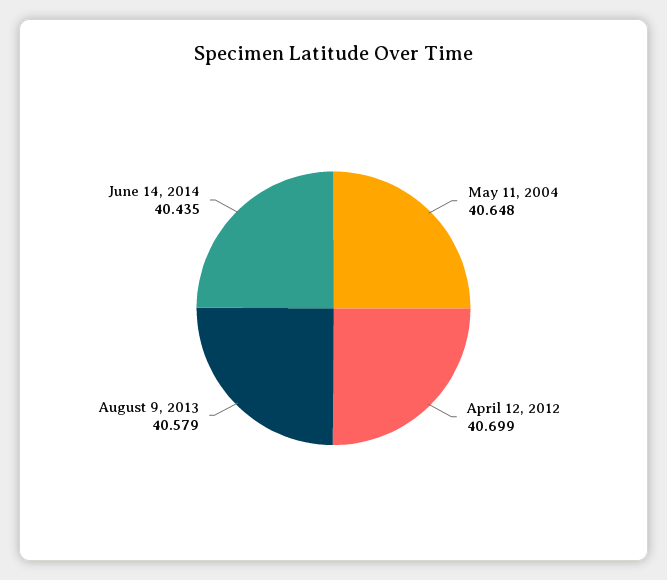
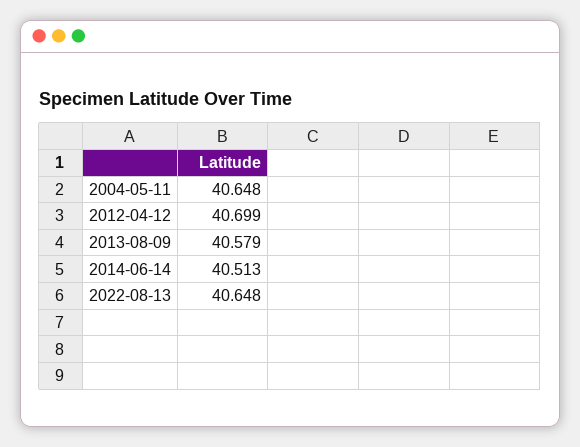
June 14, 2014: 40.435 -> 40.513
2022-08-13: none -> 40.648

